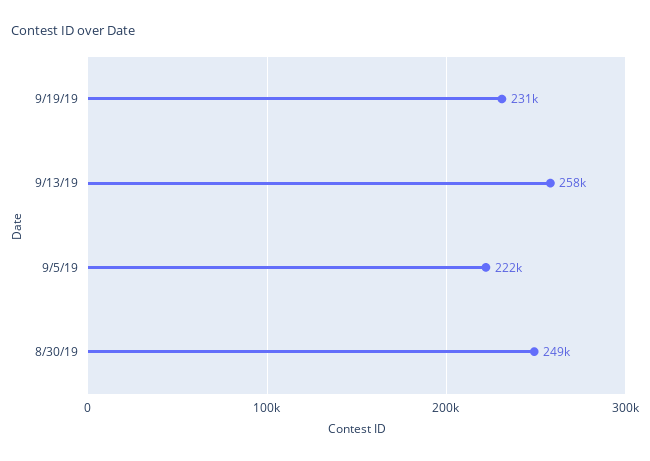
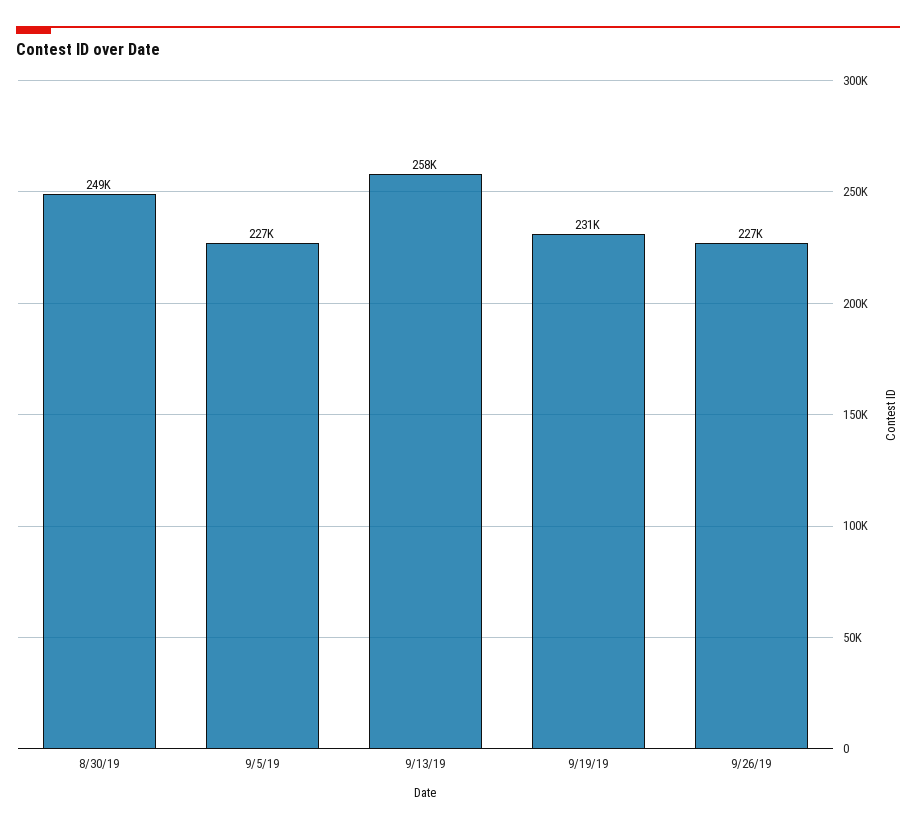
9/5/19: 222000 -> 227000
9/26/19: none -> 227000

